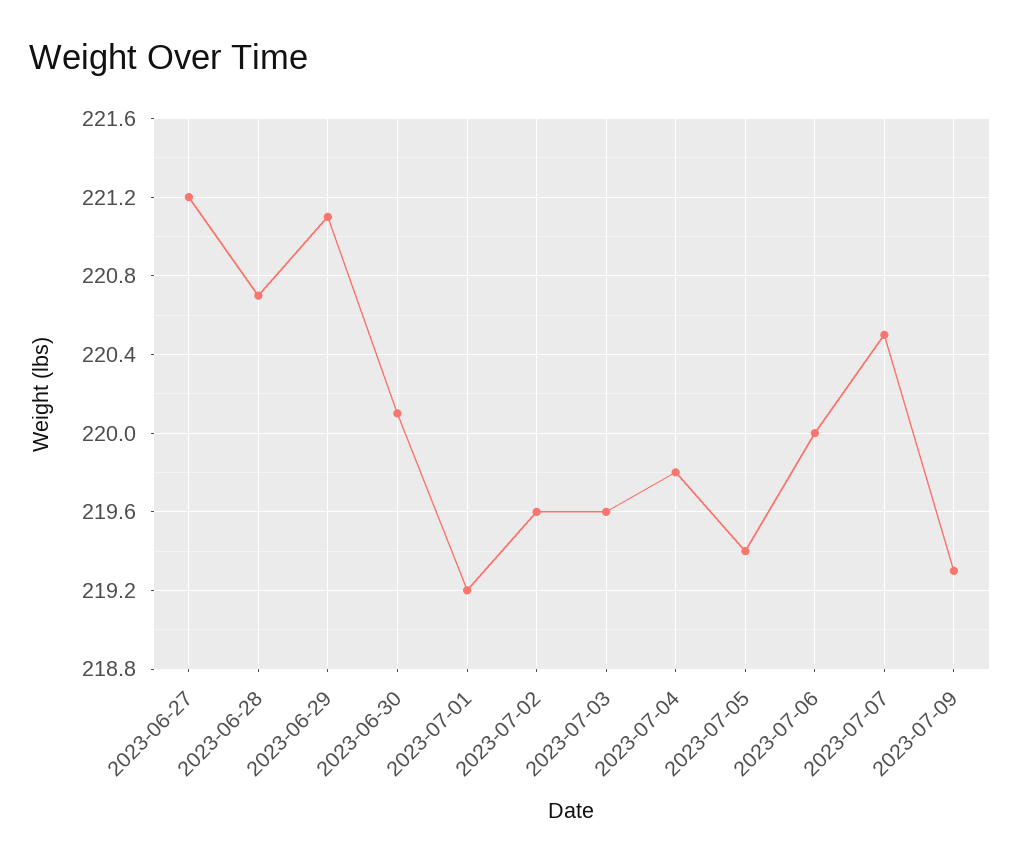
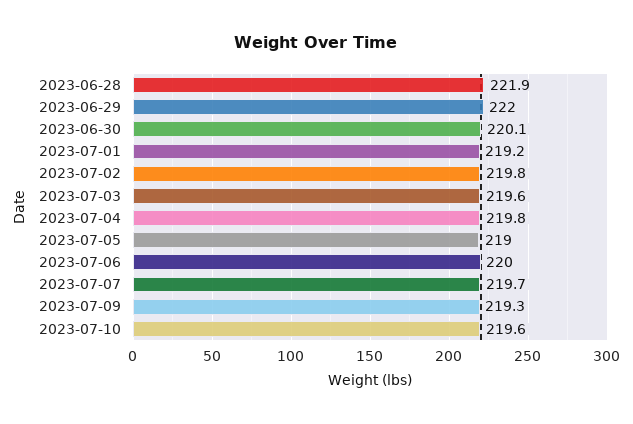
2023-06-27: 221.2 -> none
2023-06-28: 220.7 -> 221.9
2023-06-29: 221.1 -> 222
2023-07-02: 219.6 -> 219.8
2023-07-05: 219.4 -> 219
2023-07-07: 220.5 -> 219.7
2023-07-10: none -> 219.6

